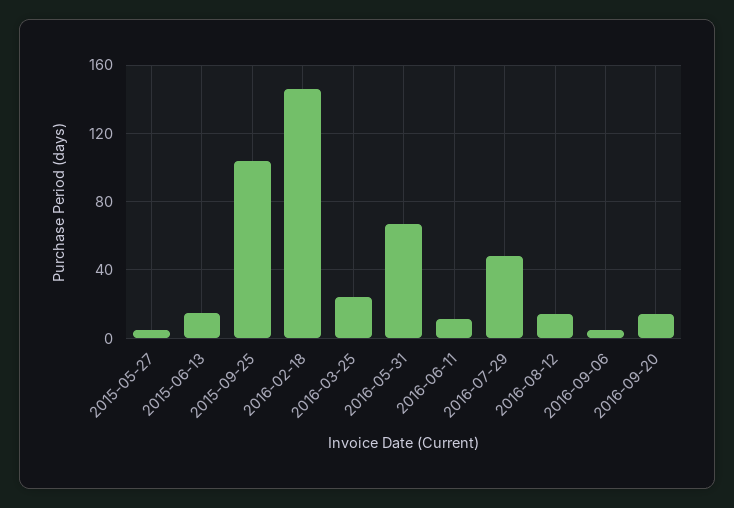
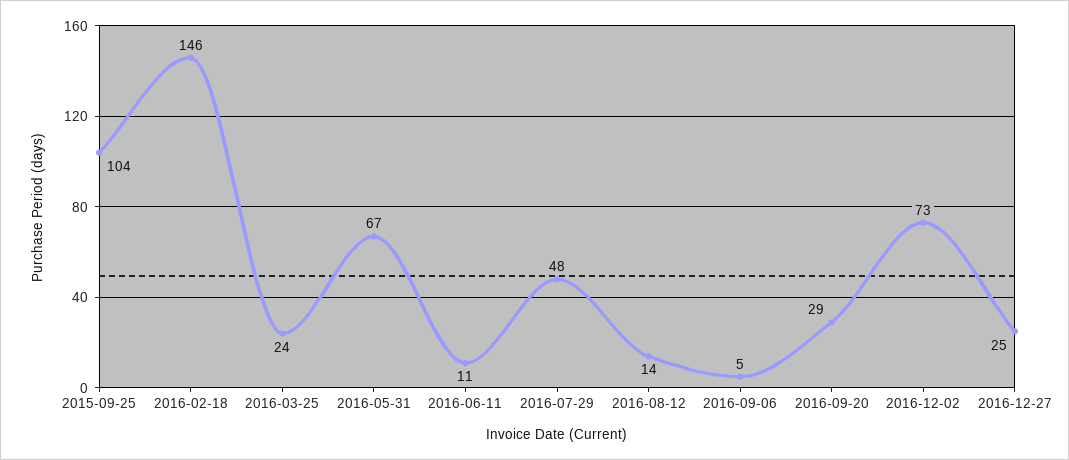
2015-05-27: 5 -> none
2015-06-13: 15 -> none
2016-09-20: 15 -> 29
2016-12-02: none -> 73
2016-12-27: none -> 25

